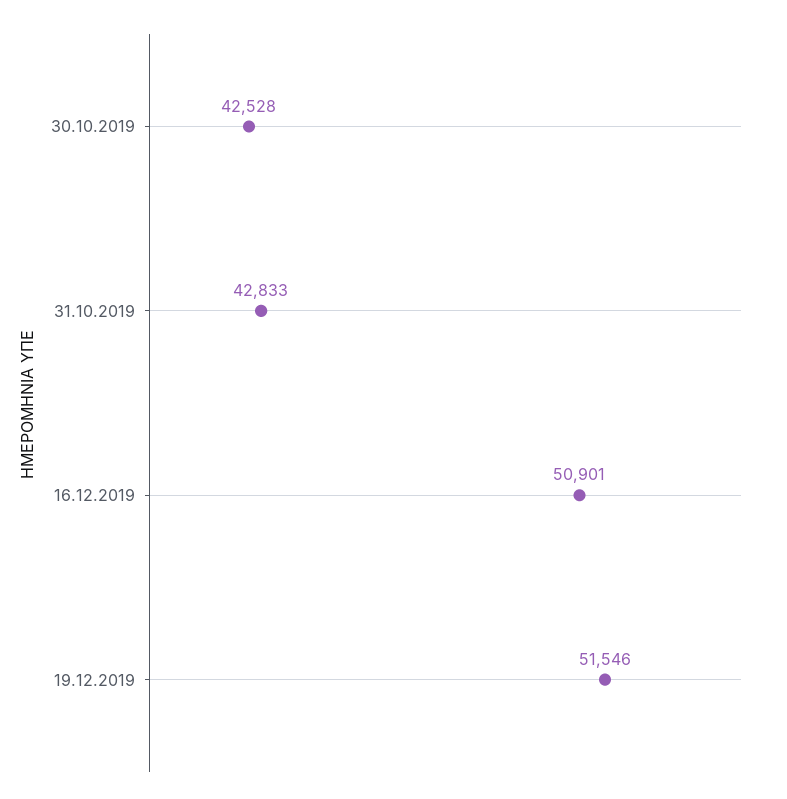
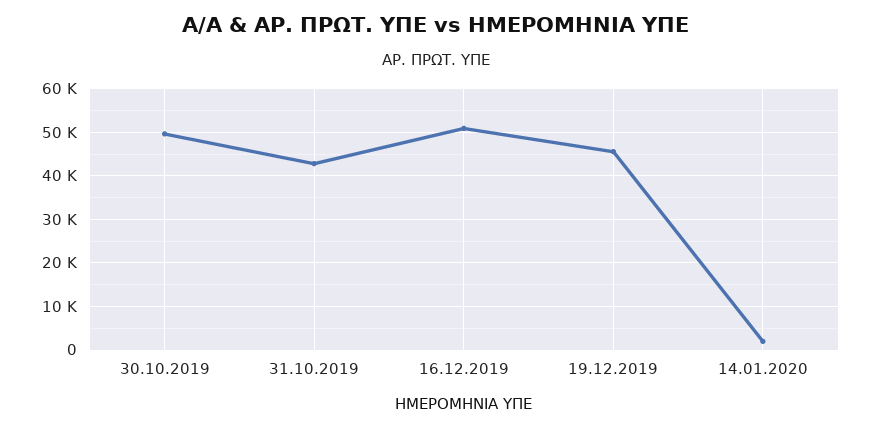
30.10.2019: 42528 -> 50000
19.12.2019: 51546 -> 46000
14.01.2020: none -> 2000

